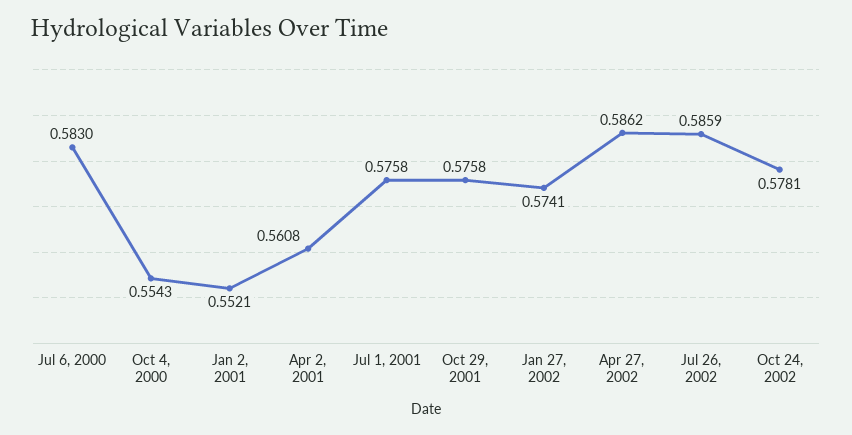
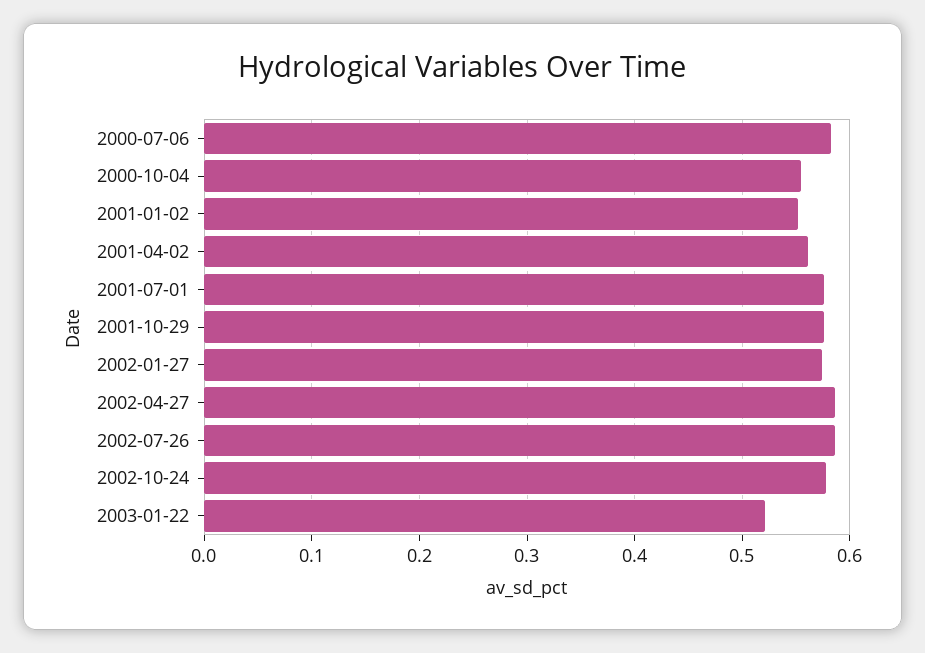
2003-01-22: none -> 0.52

